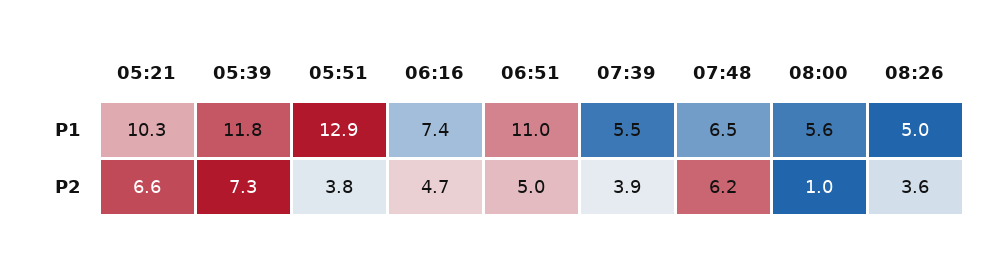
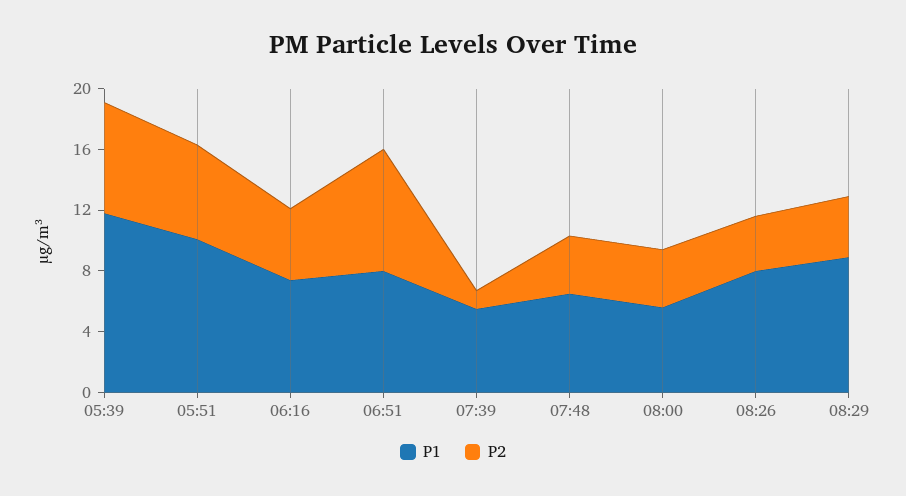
P1, 05:21: 10.3 -> none
P1, 05:51: 12.9 -> 10
P1, 06:51: 11 -> 8
P1, 08:26: 5 -> 8
P2, 05:21: 6.6 -> none
P2, 05:51: 3.8 -> 6
P2, 06:51: 5 -> 8
P2, 07:39: 3.9 -> 1
P2, 07:48: 6.2 -> 4
P2, 08:00: 1 -> 4
P1, 08:29: none -> 9
P2, 08:29: none -> 4

